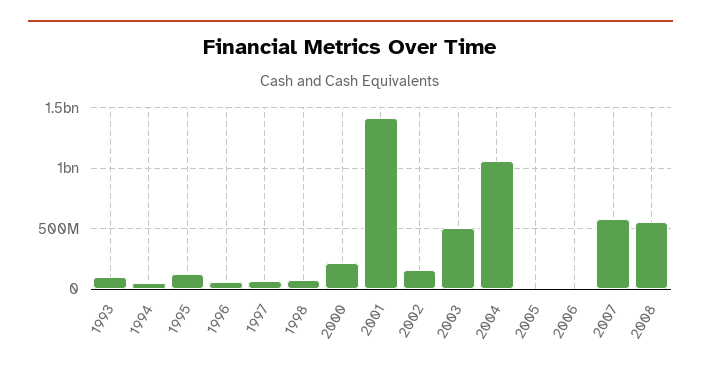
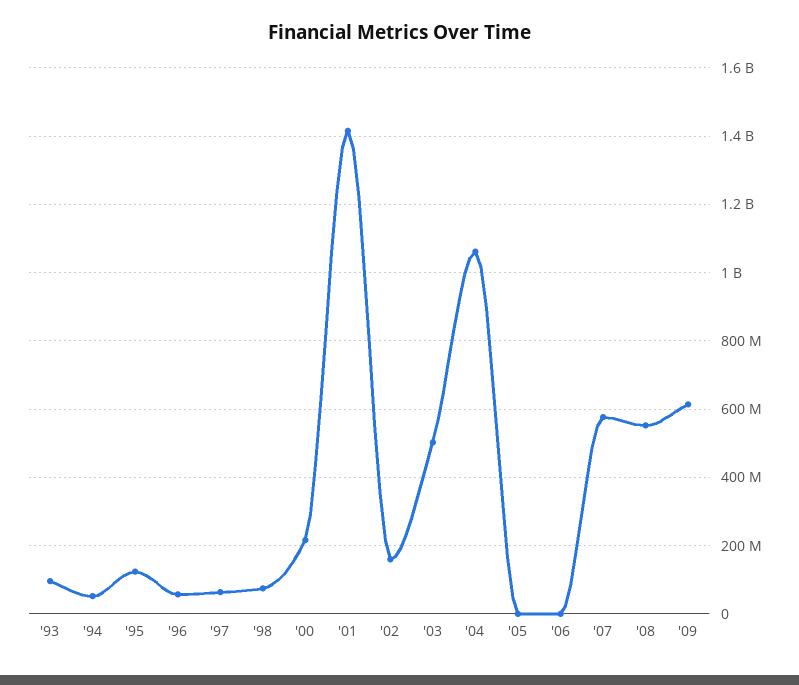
'09: none -> 620000000

